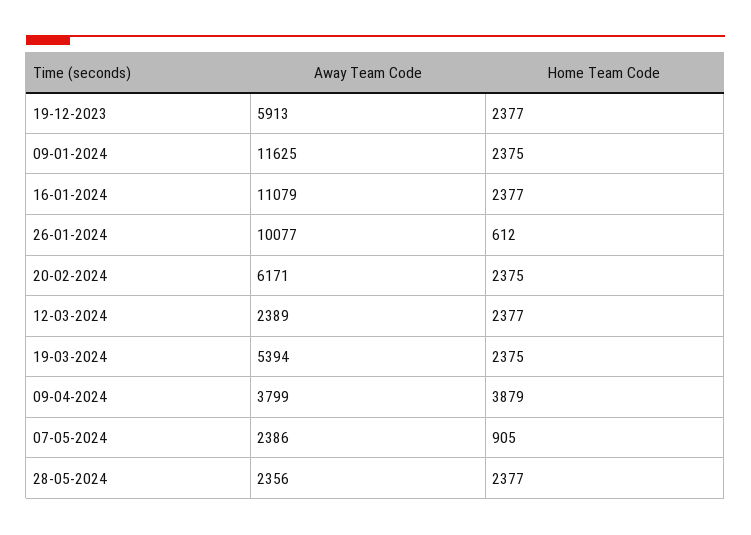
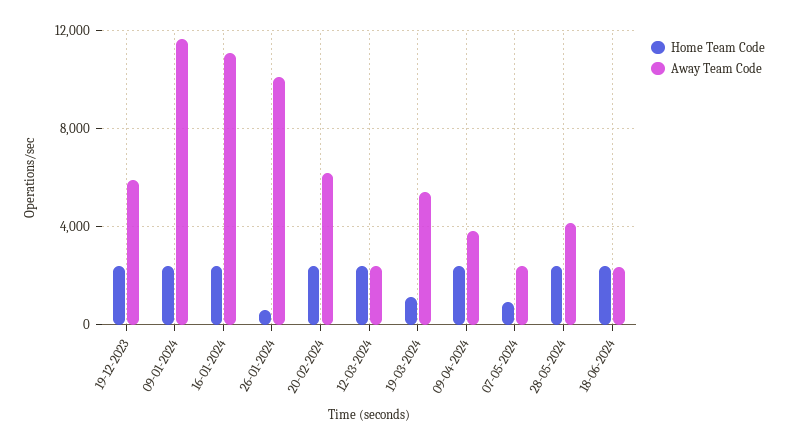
Home Team Code, 19-03-2024: 2375 -> 1000
Home Team Code, 09-04-2024: 3879 -> 2500
Away Team Code, 28-05-2024: 2356 -> 4000
Home Team Code, 18-06-2024: none -> 2500
Away Team Code, 18-06-2024: none -> 2500

